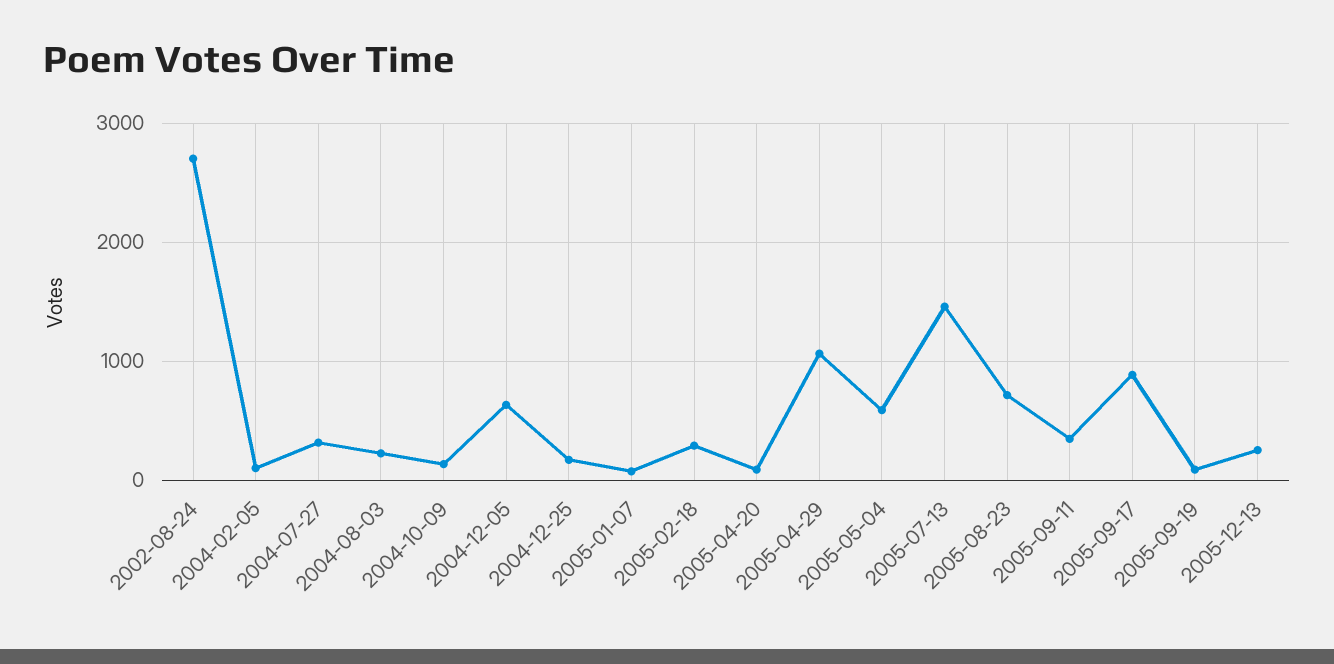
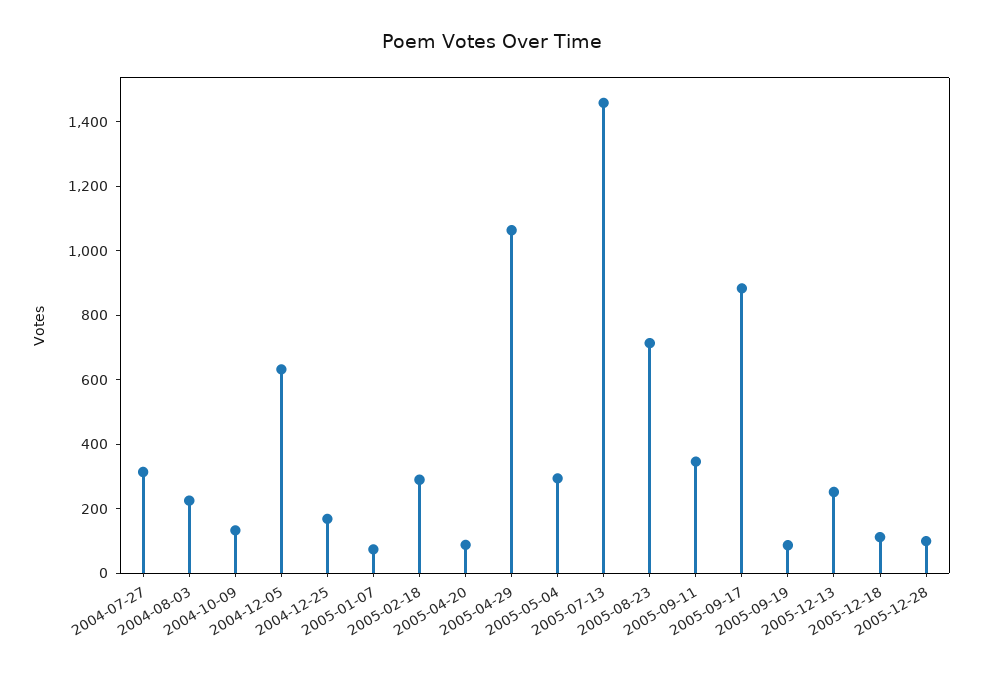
2002-08-24: 2700 -> none
2004-02-05: 100 -> none
2005-05-04: 600 -> 300
2005-12-18: none -> 100
2005-12-28: none -> 100

